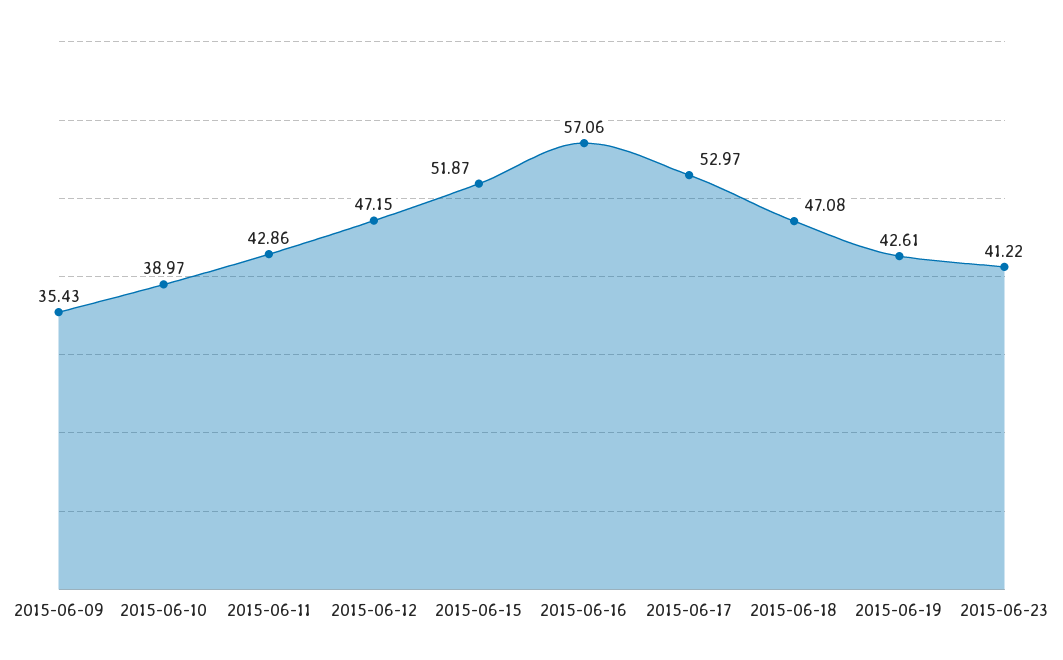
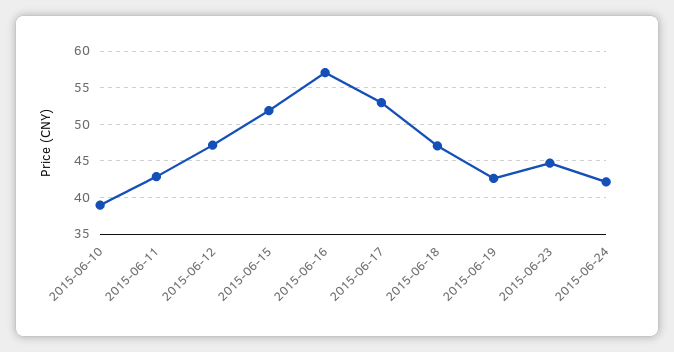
2015-06-09: 35.43 -> none
2015-06-23: 41.22 -> 45
2015-06-24: none -> 42

